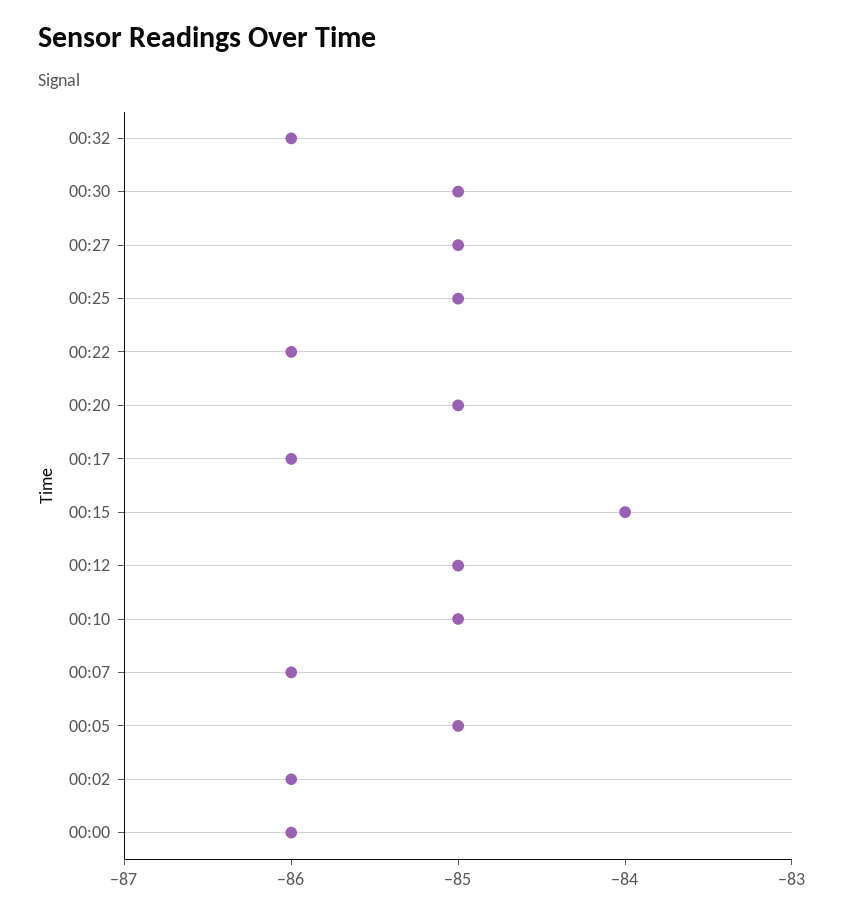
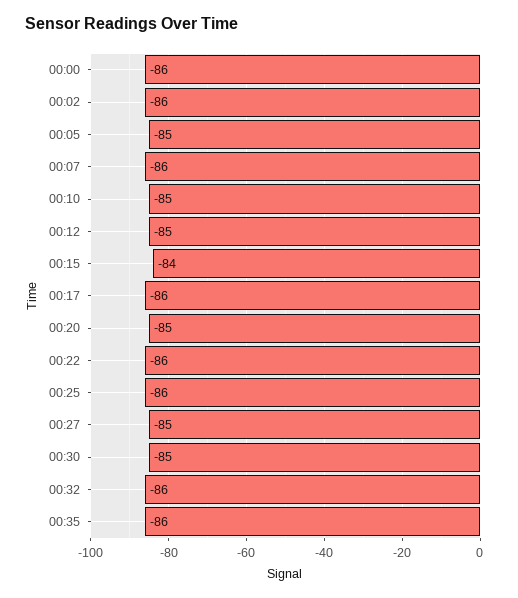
00:25: -85 -> -86
00:35: none -> -86

